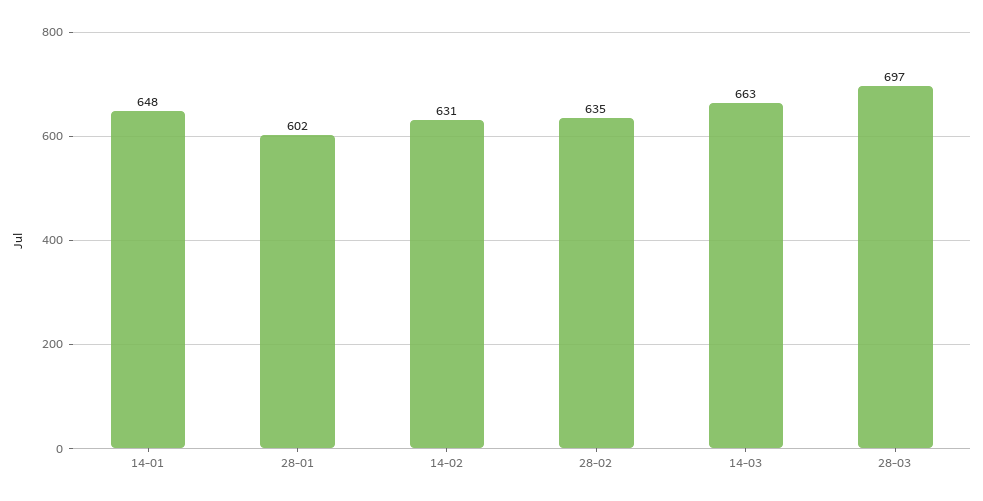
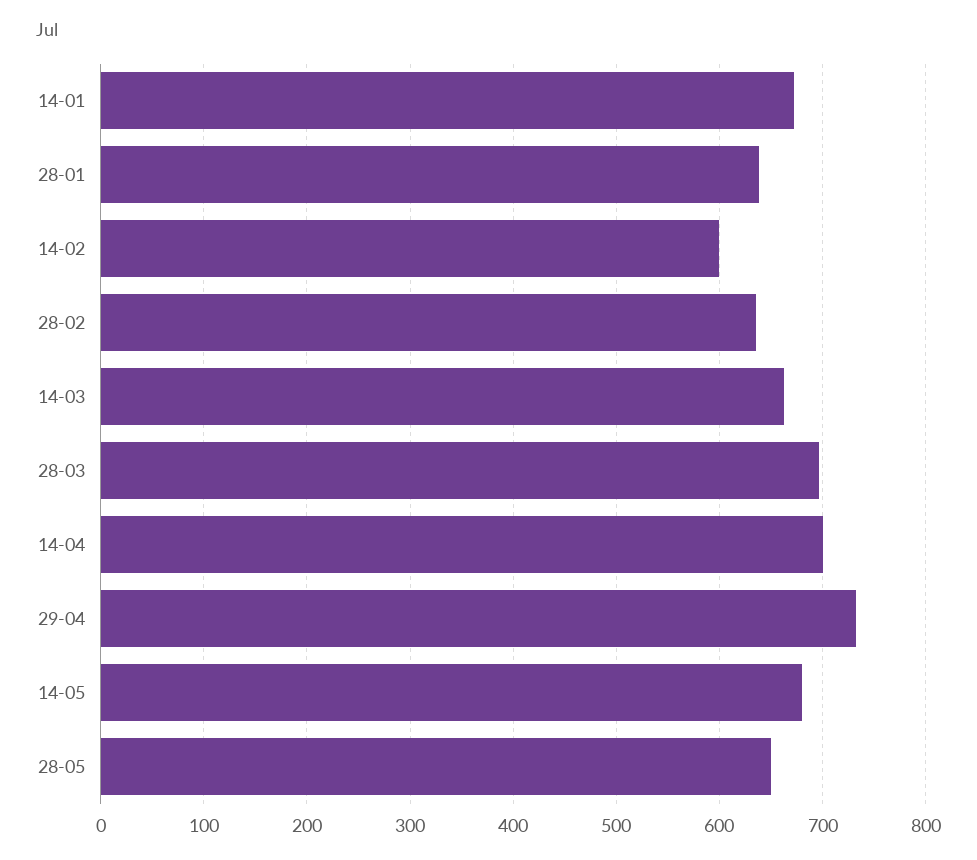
14-01: 648 -> 670
28-01: 602 -> 640
14-02: 631 -> 600
14-04: none -> 700
29-04: none -> 730
14-05: none -> 680
28-05: none -> 650

